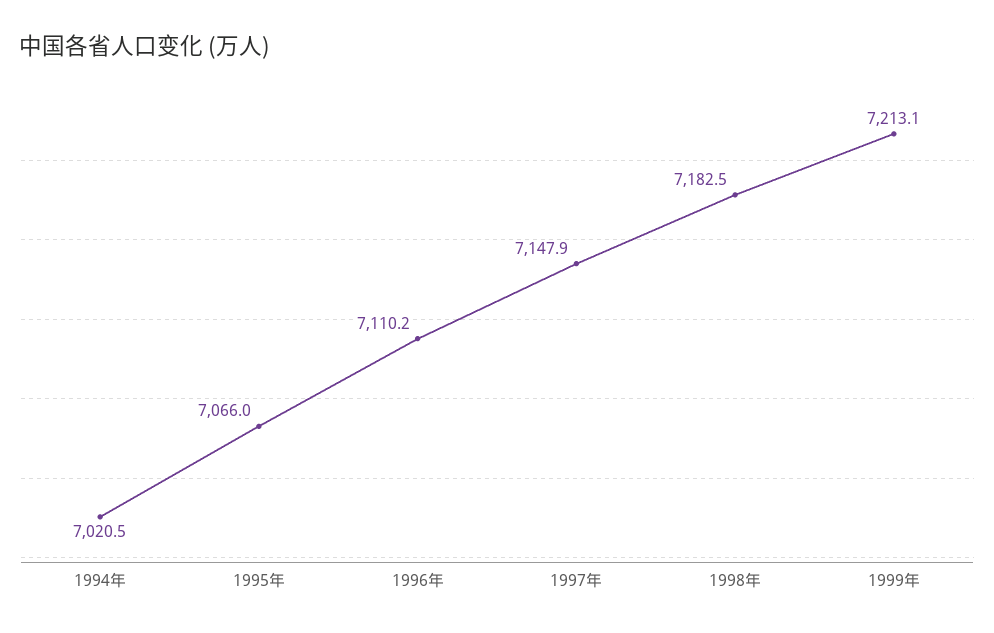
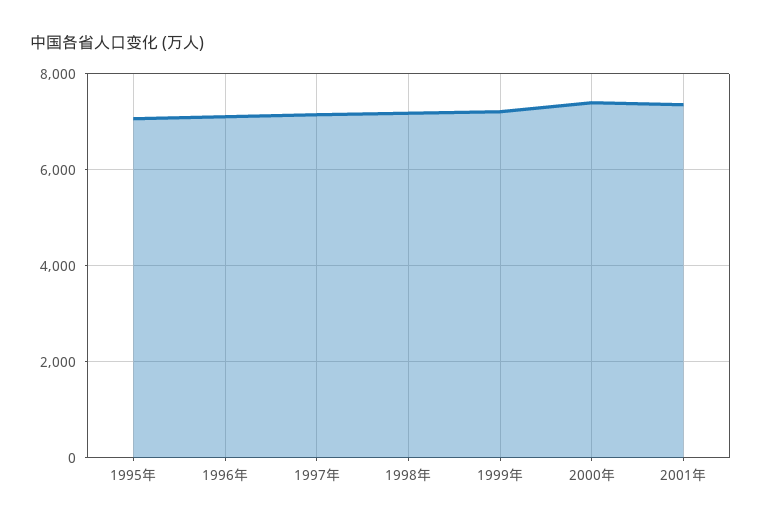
1994年: 7020.5 -> none
2000年: none -> 7400
2001年: none -> 7400

